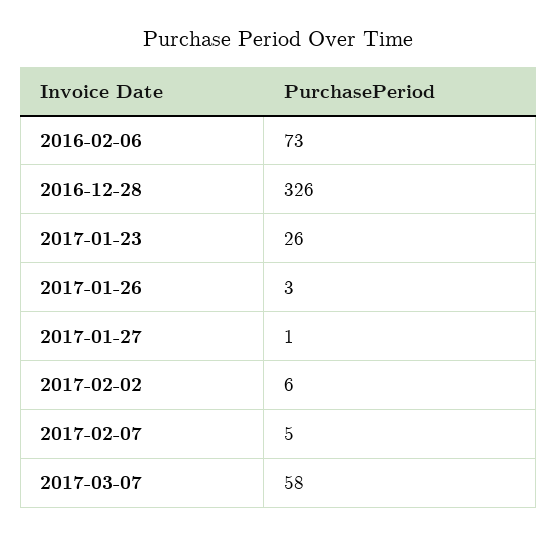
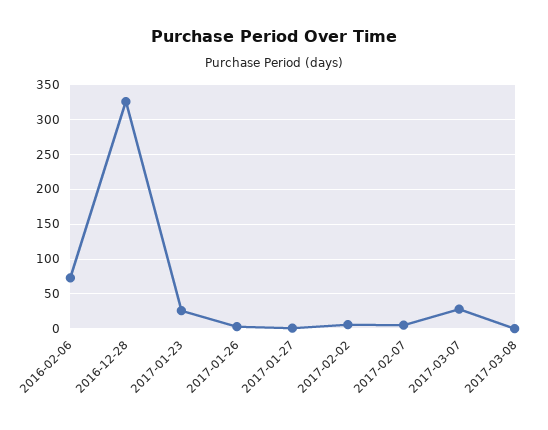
2017-03-07: 58 -> 30
2017-03-08: none -> 0

